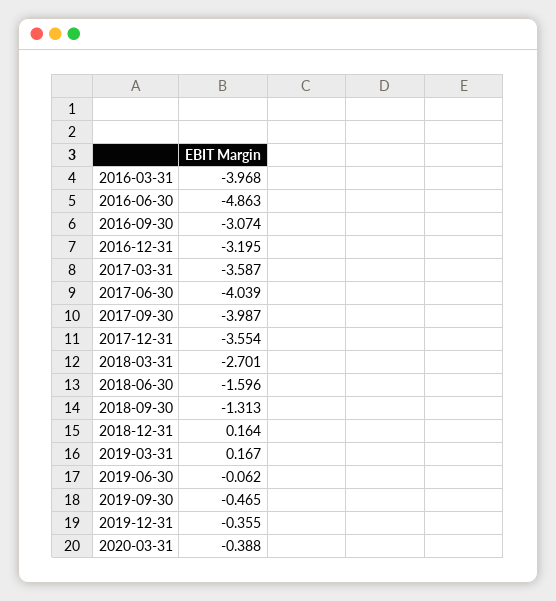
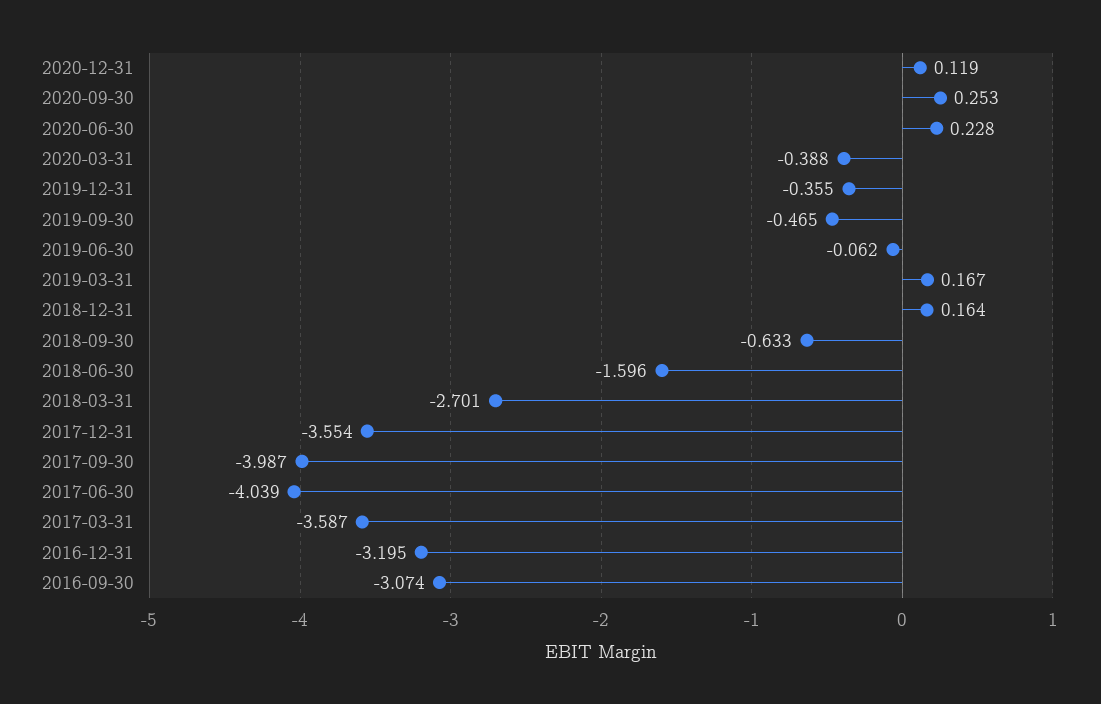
2016-03-31: -3.968 -> none
2016-06-30: -4.863 -> none
2018-09-30: -1.313 -> -0.633
2020-12-31: none -> 0.119
2020-09-30: none -> 0.253
2020-06-30: none -> 0.228

